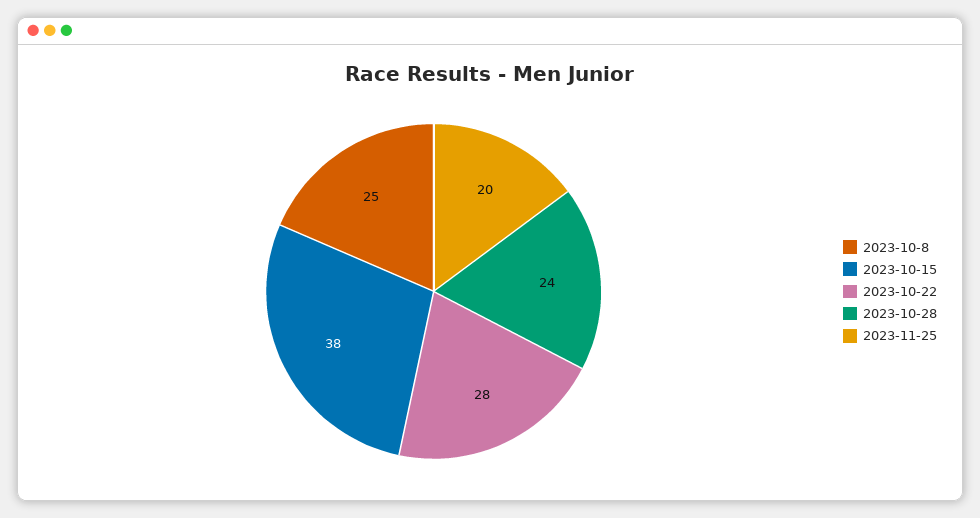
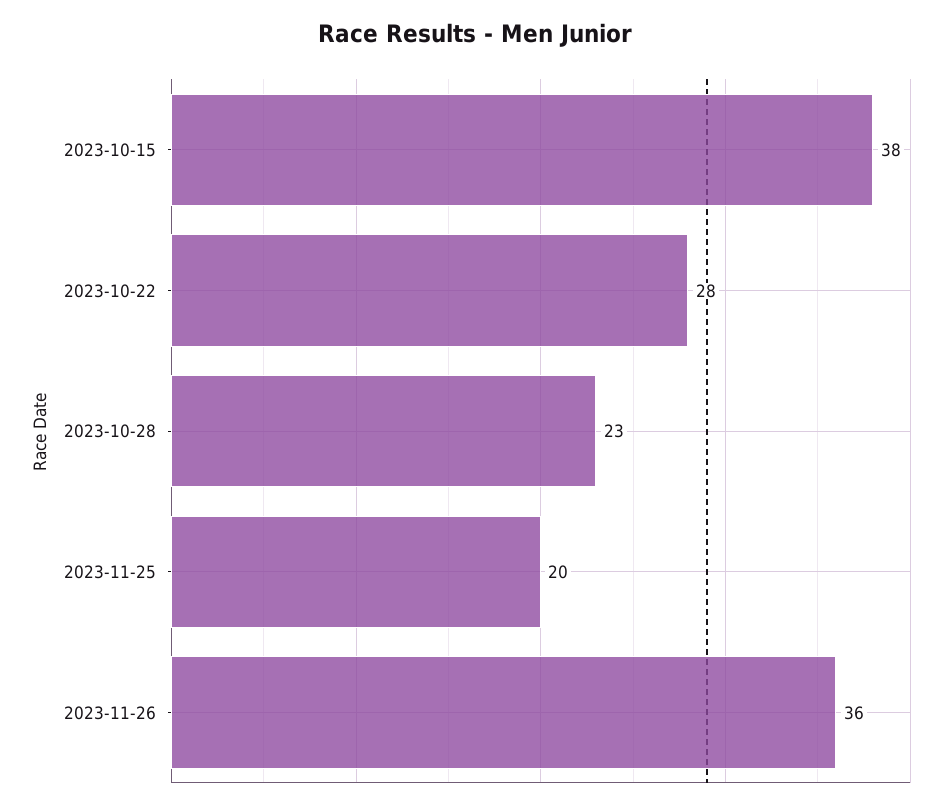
2023-10-8: 25 -> none
2023-10-28: 24 -> 23
2023-11-26: none -> 36

